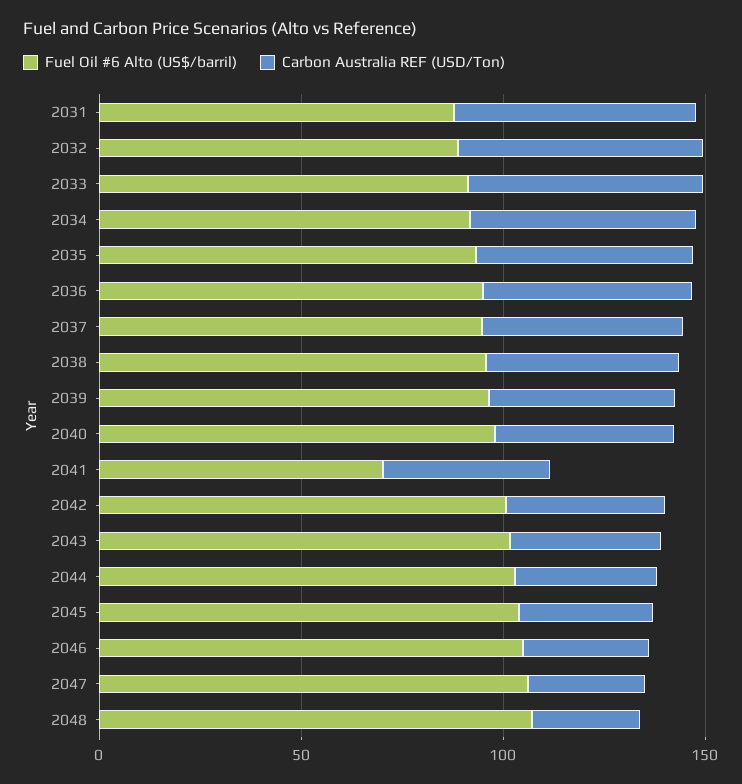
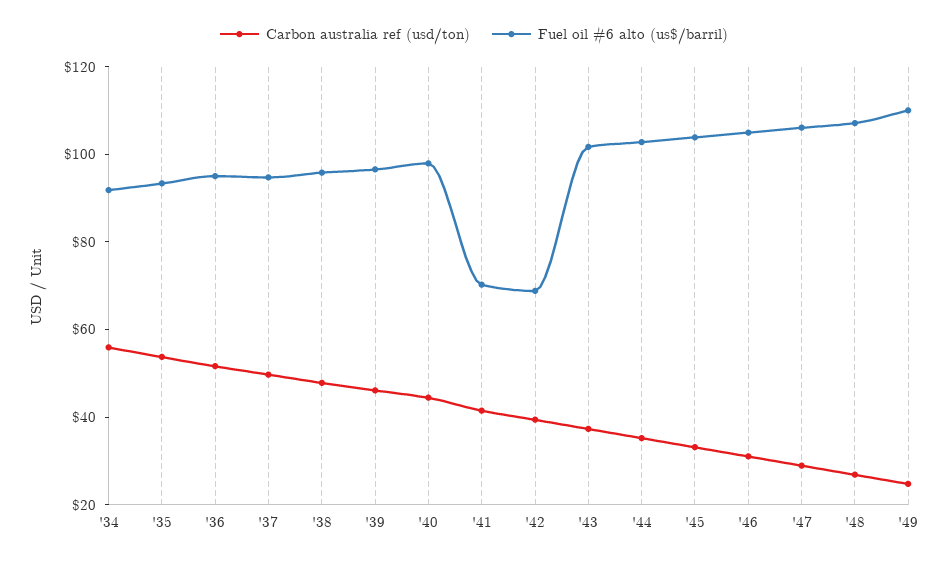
Fuel Oil #6 Alto (US$/barril), 2031: 90 -> none
Carbon Australia REF (USD/Ton), 2031: 60 -> none
Fuel Oil #6 Alto (US$/barril), 2032: 90 -> none
Carbon Australia REF (USD/Ton), 2032: 60 -> none
Fuel Oil #6 Alto (US$/barril), 2033: 90 -> none
Carbon Australia REF (USD/Ton), 2033: 60 -> none
Fuel Oil #6 Alto (US$/barril), 2042: 100 -> 70
Carbon Australia REF (USD/Ton), '49: none -> 25
Fuel Oil #6 Alto (US$/barril), '49: none -> 110

